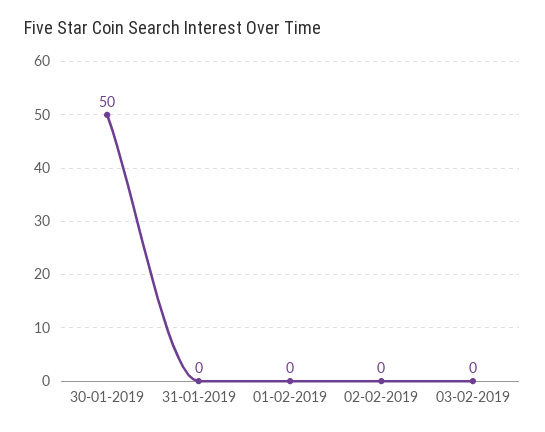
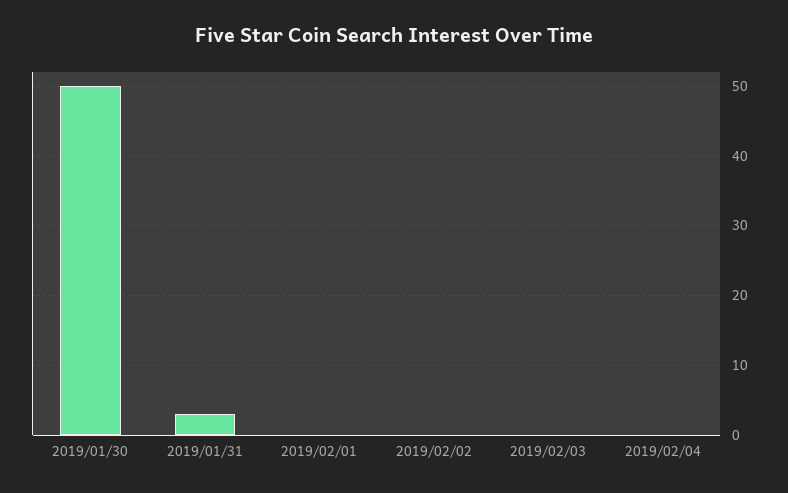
31-01-2019: 0 -> 3
2019/02/04: none -> 0

